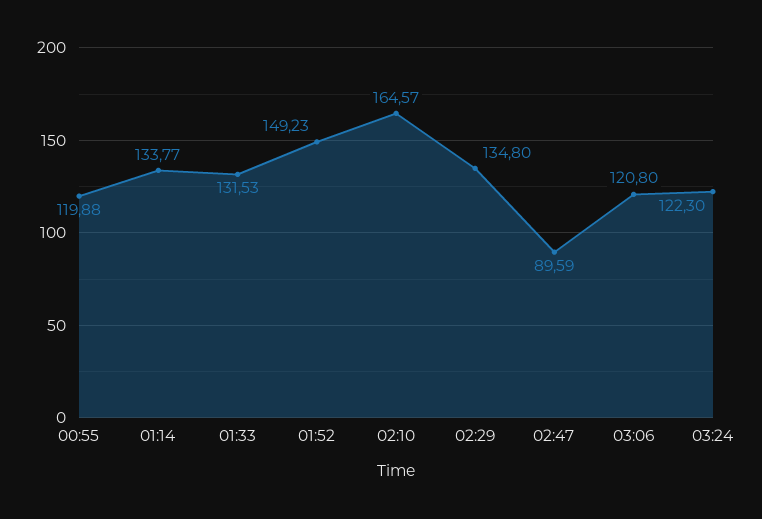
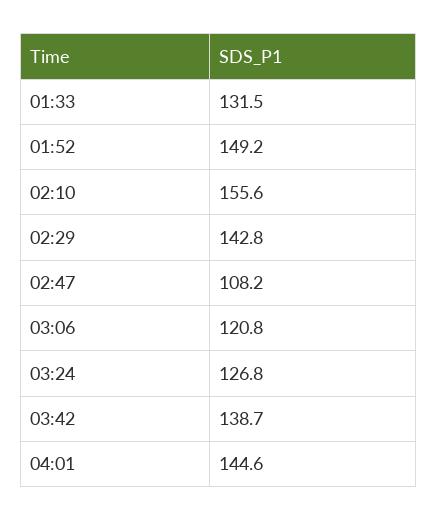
00:55: 119.88 -> none
01:14: 133.77 -> none
02:10: 164.57 -> 155.6
02:29: 134.8 -> 142.8
02:47: 89.59 -> 108.2
03:24: 122.3 -> 126.8
03:42: none -> 138.7
04:01: none -> 144.6

